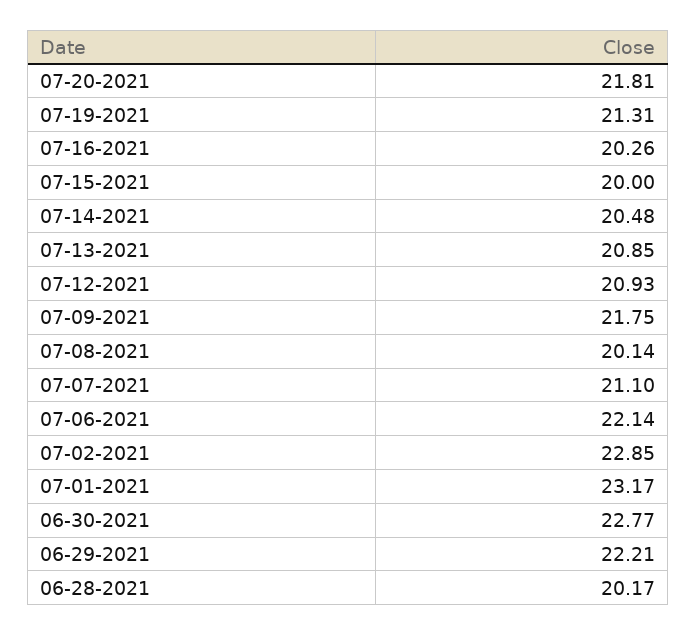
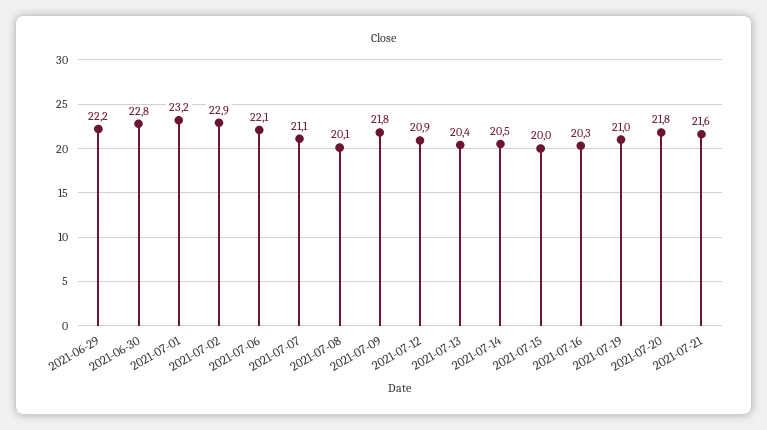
07-19-2021: 21.31 -> 21
07-13-2021: 20.85 -> 20.4
06-28-2021: 20.17 -> none
2021-07-21: none -> 21.6

